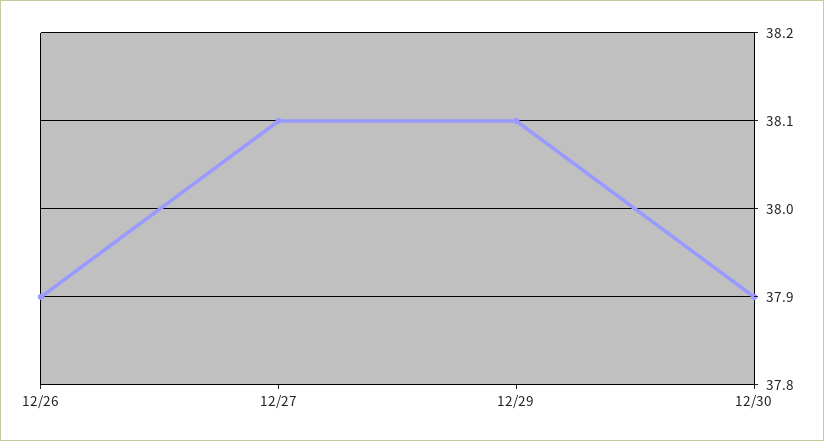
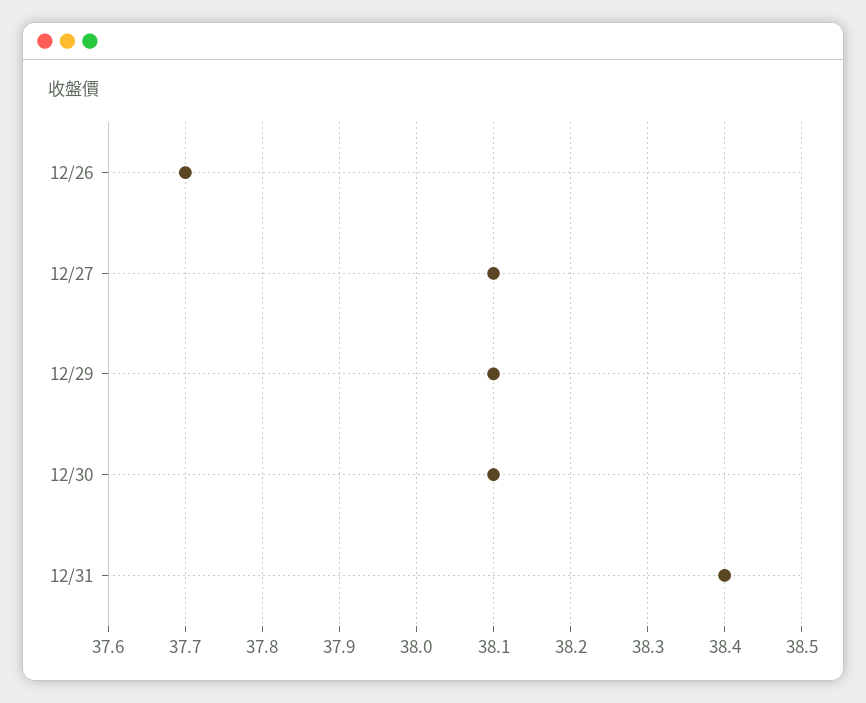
12/26: 37.9 -> 37.7
12/30: 37.9 -> 38.1
12/31: none -> 38.4

